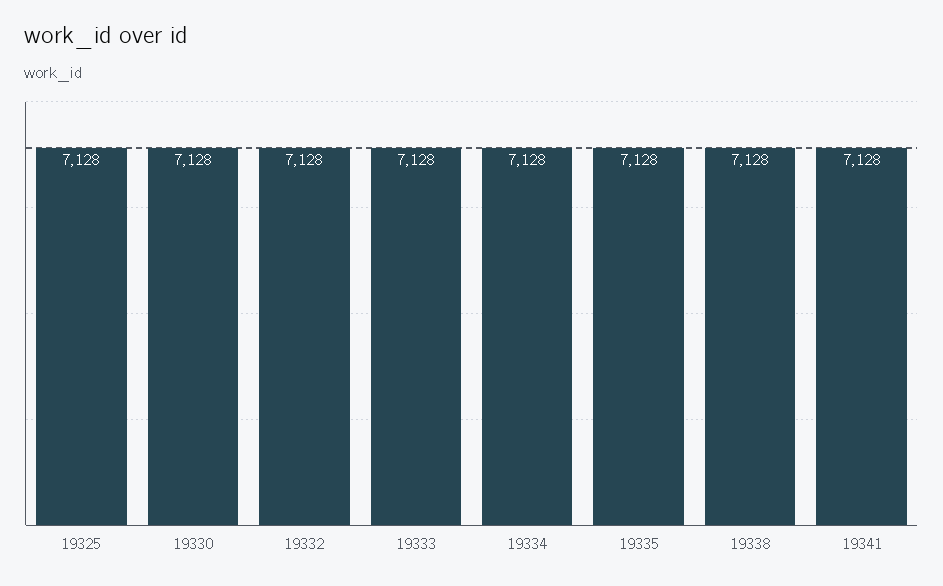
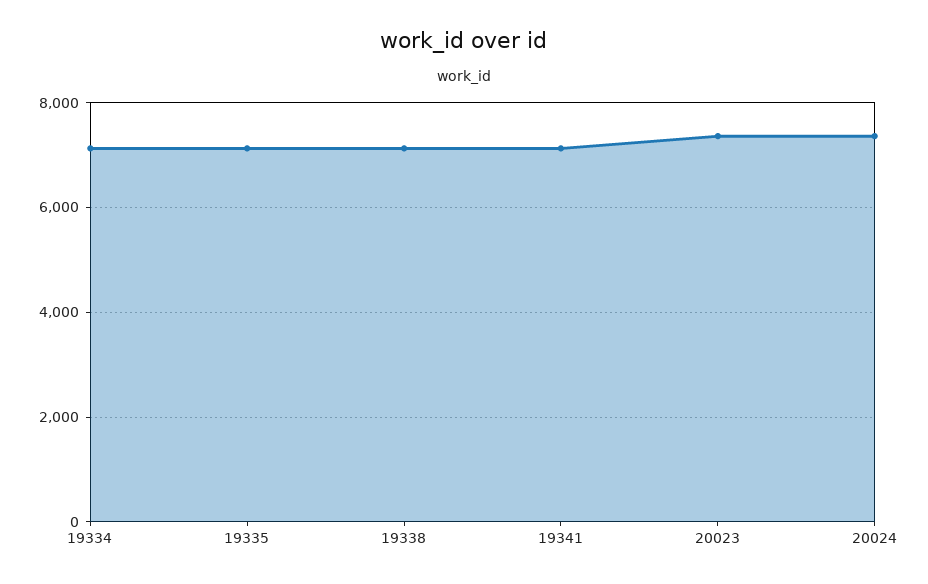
19325: 7128 -> none
19330: 7128 -> none
19332: 7128 -> none
19333: 7128 -> none
20023: none -> 7400
20024: none -> 7400

